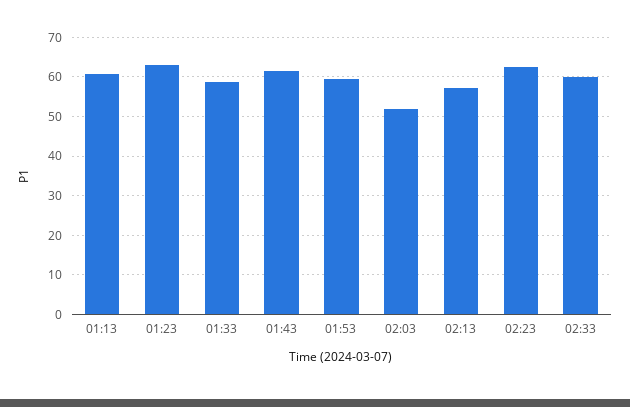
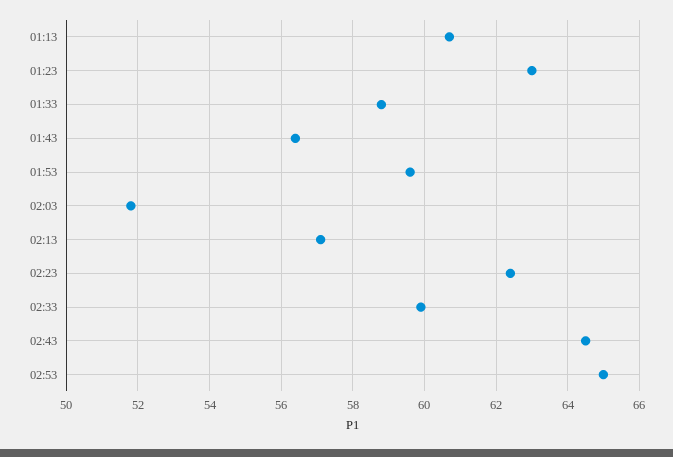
01:43: 62 -> 56.5
02:43: none -> 64.5
02:53: none -> 65

